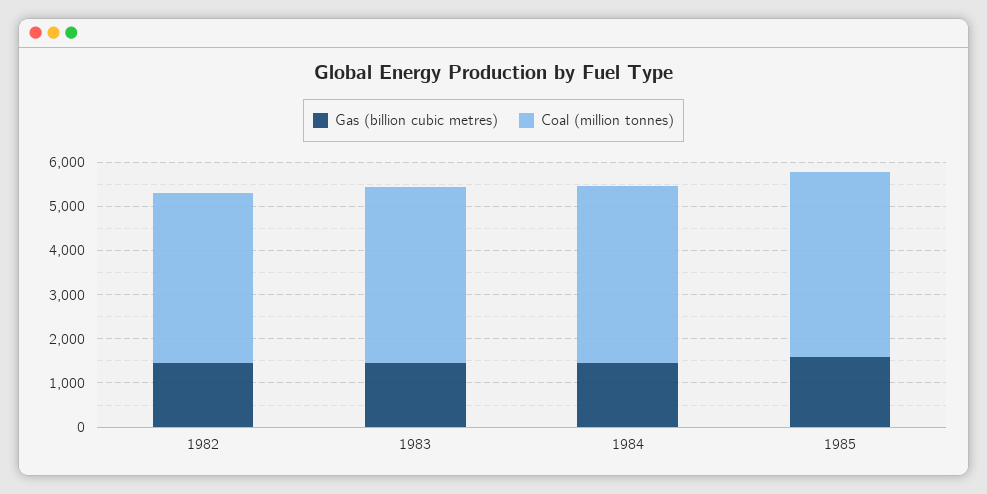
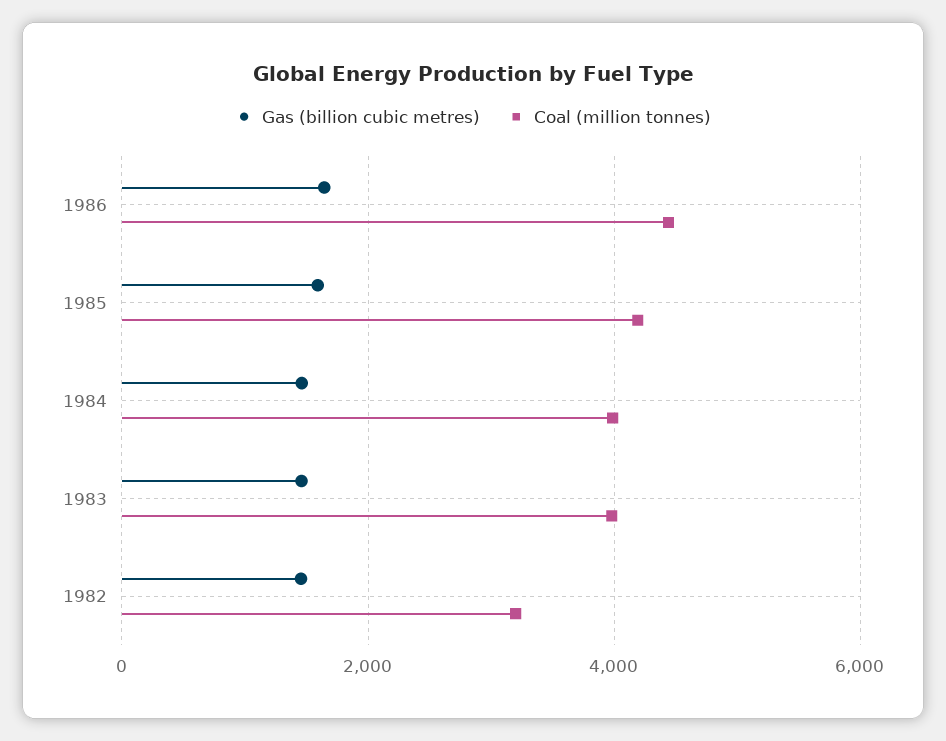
Coal (million tonnes), 1982: 3800 -> 3200
Gas (billion cubic metres), 1986: none -> 1600
Coal (million tonnes), 1986: none -> 4400

